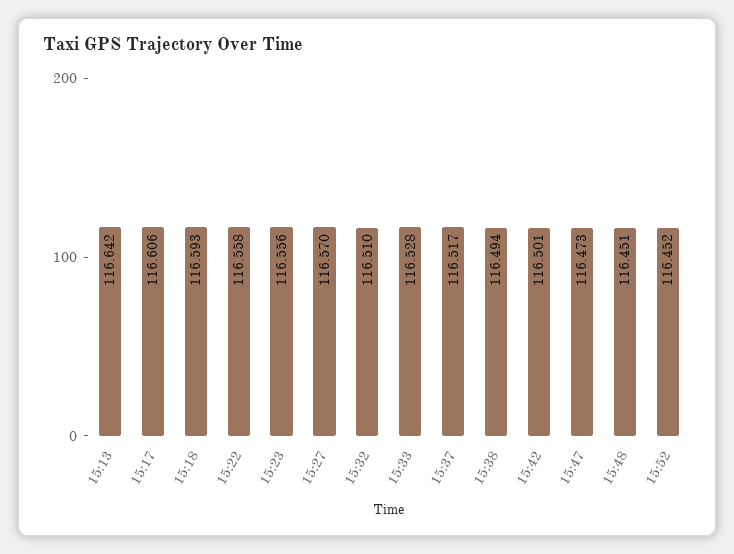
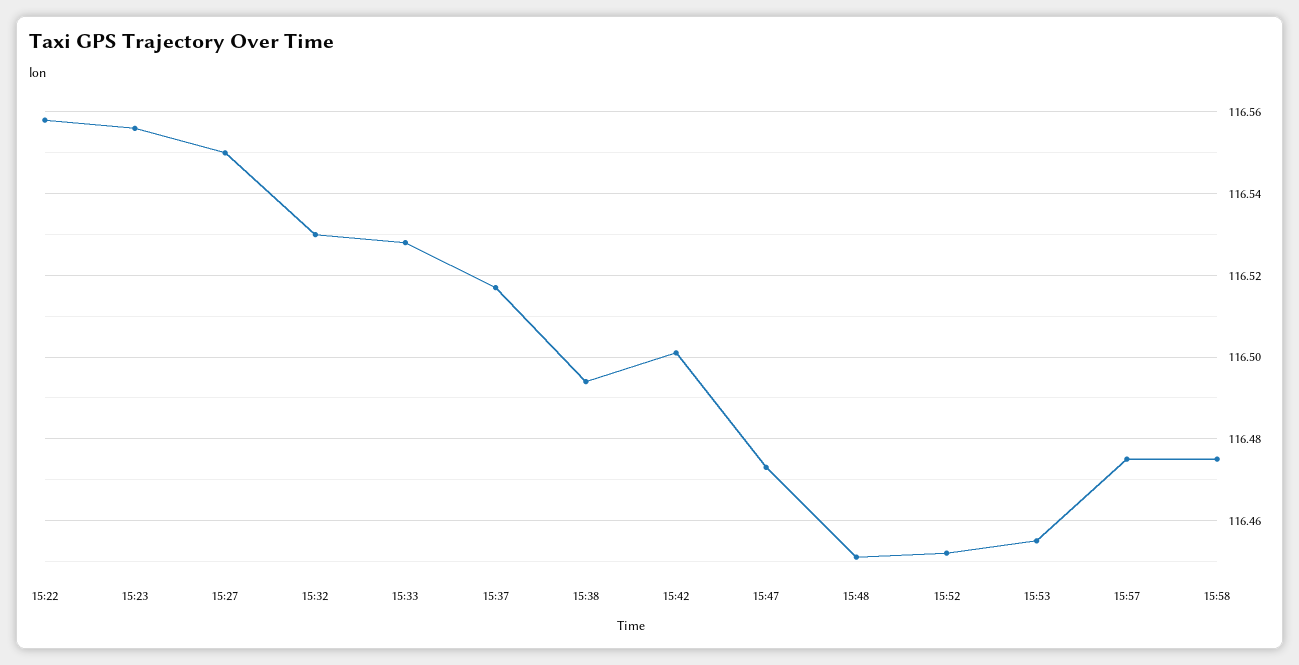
15:13: 116.642 -> none
15:17: 116.606 -> none
15:18: 116.593 -> none
15:27: 116.57 -> 116.55
15:32: 116.51 -> 116.53
15:53: none -> 116.455
15:57: none -> 116.475
15:58: none -> 116.475

